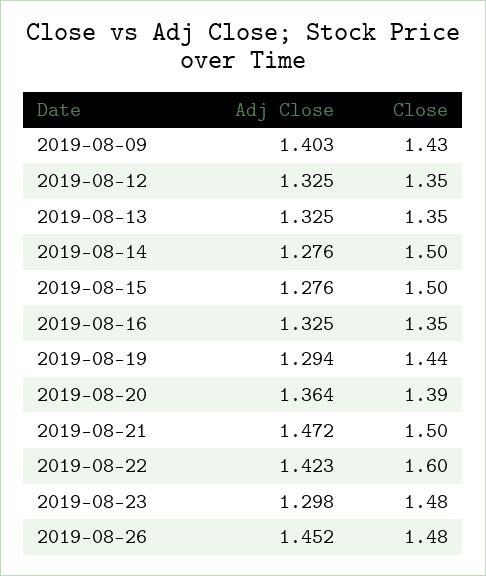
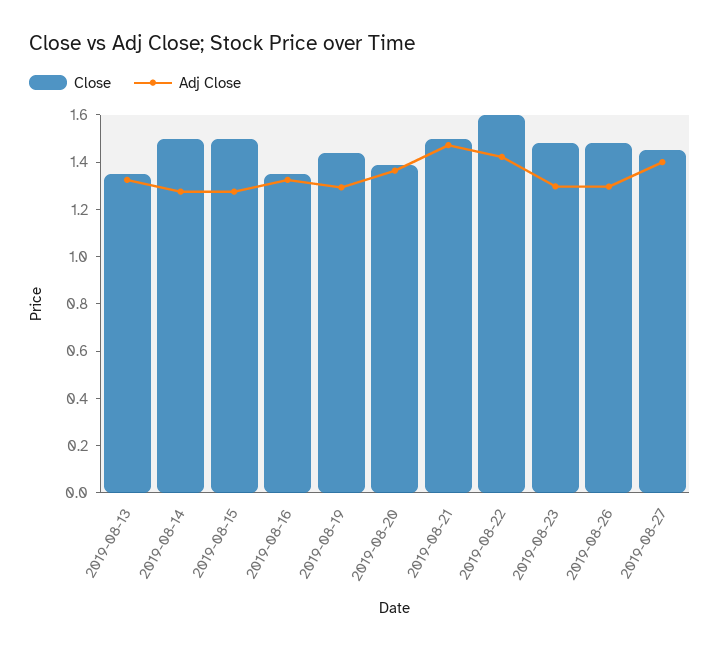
Adj Close, 2019-08-09: 1.403 -> none
Close, 2019-08-09: 1.43 -> none
Adj Close, 2019-08-12: 1.325 -> none
Close, 2019-08-12: 1.35 -> none
Adj Close, 2019-08-26: 1.452 -> 1.3
Close, 2019-08-27: none -> 1.45
Adj Close, 2019-08-27: none -> 1.4

